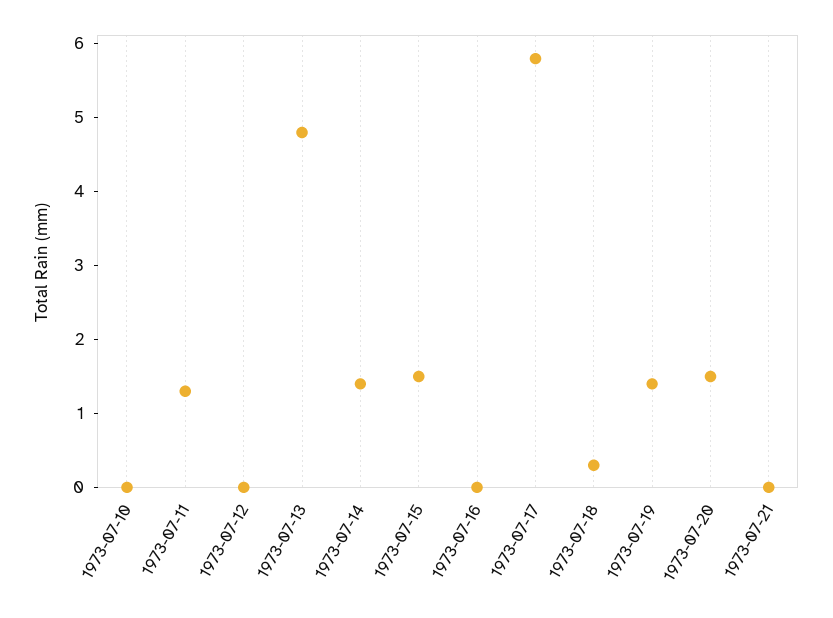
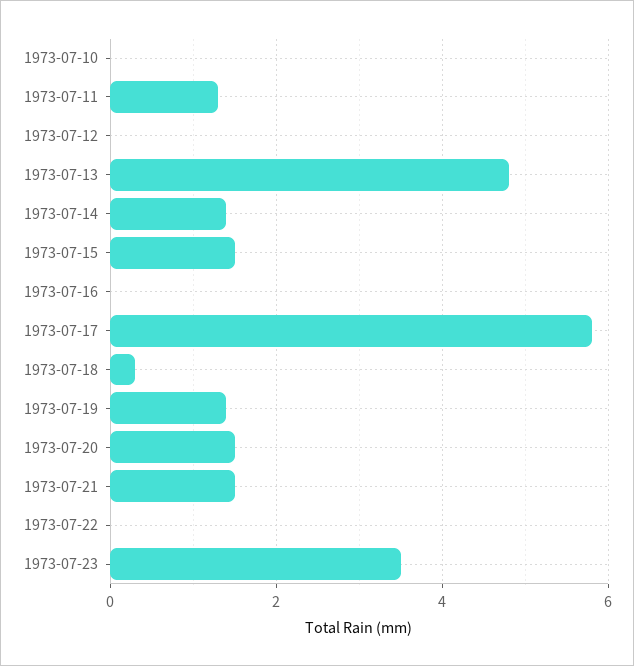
1973-07-21: 0 -> 1.5
1973-07-22: none -> 0
1973-07-23: none -> 3.5

